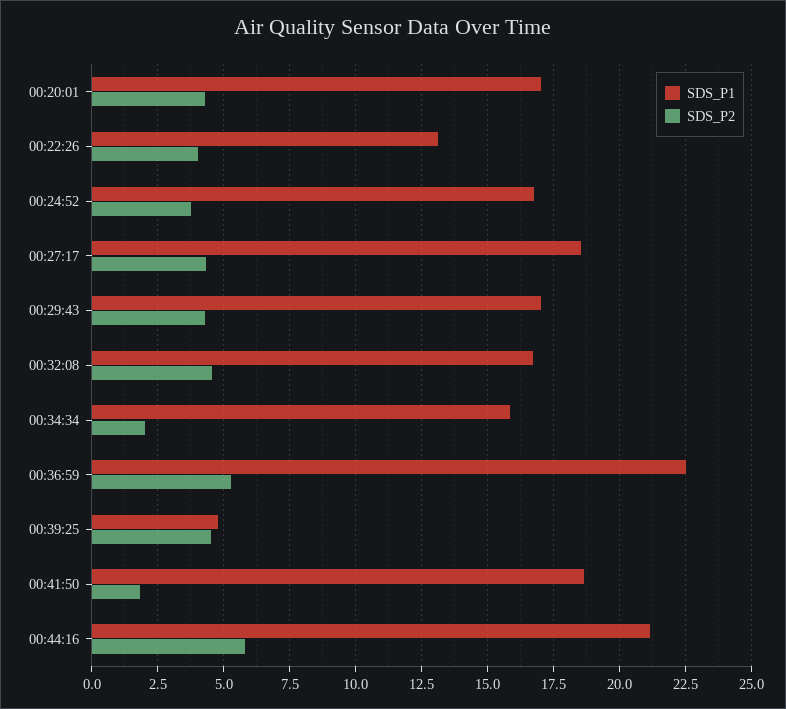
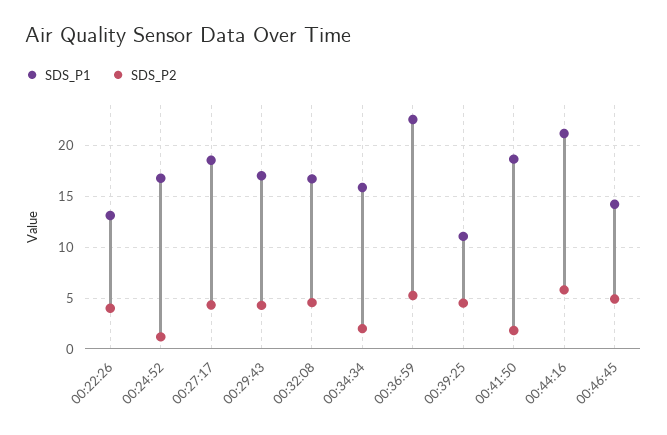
SDS_P1, 00:20:01: 17 -> none
SDS_P2, 00:20:01: 4.25 -> none
SDS_P2, 00:24:52: 3.75 -> 1
SDS_P1, 00:39:25: 4.75 -> 11
SDS_P1, 00:46:45: none -> 14
SDS_P2, 00:46:45: none -> 5

